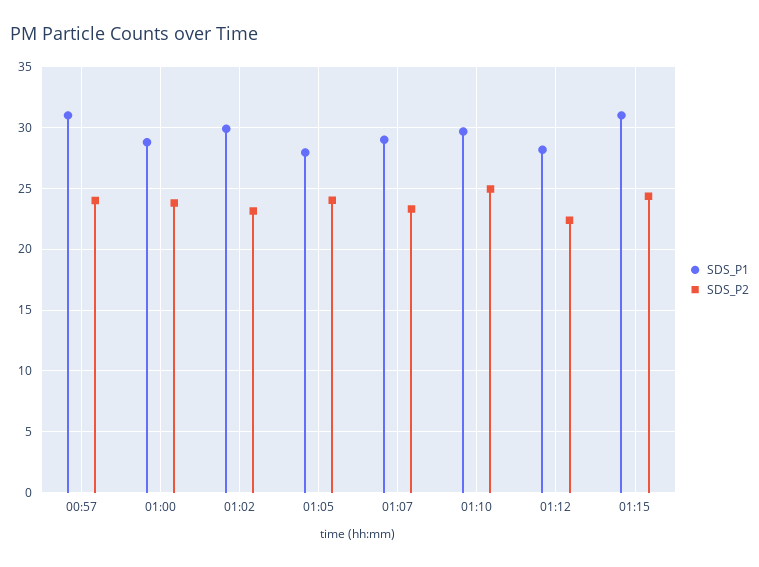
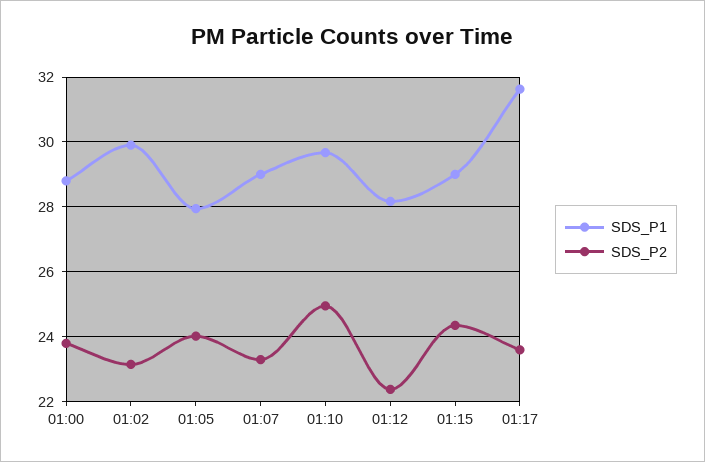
SDS_P1, 00:57: 31 -> none
SDS_P2, 00:57: 24 -> none
SDS_P1, 01:15: 31 -> 29
SDS_P1, 01:17: none -> 31.6
SDS_P2, 01:17: none -> 23.6

